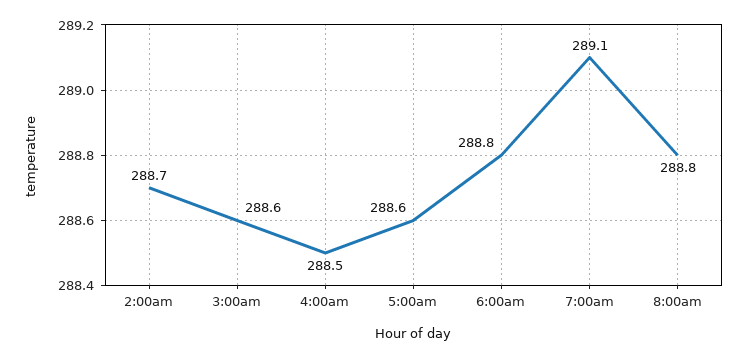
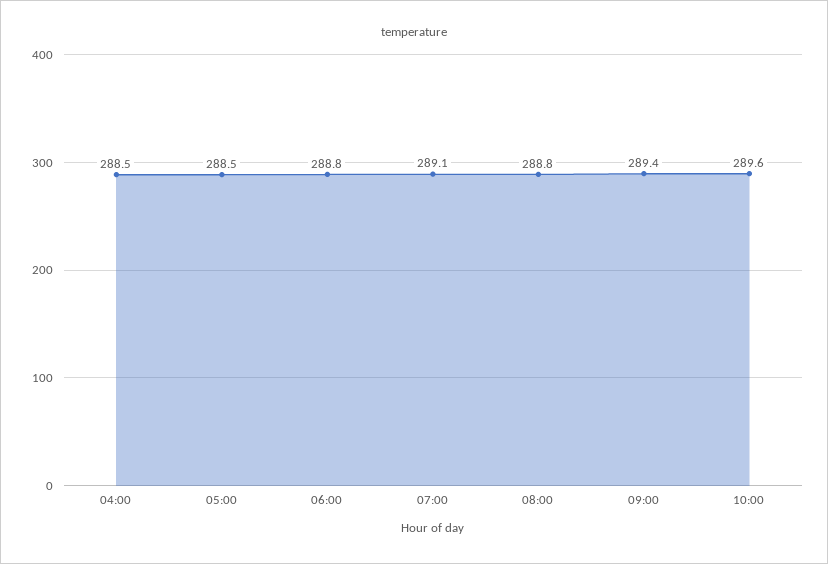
2:00am: 288.7 -> none
3:00am: 288.6 -> none
5:00am: 288.6 -> 288.5
09:00: none -> 289.4
10:00: none -> 289.6

